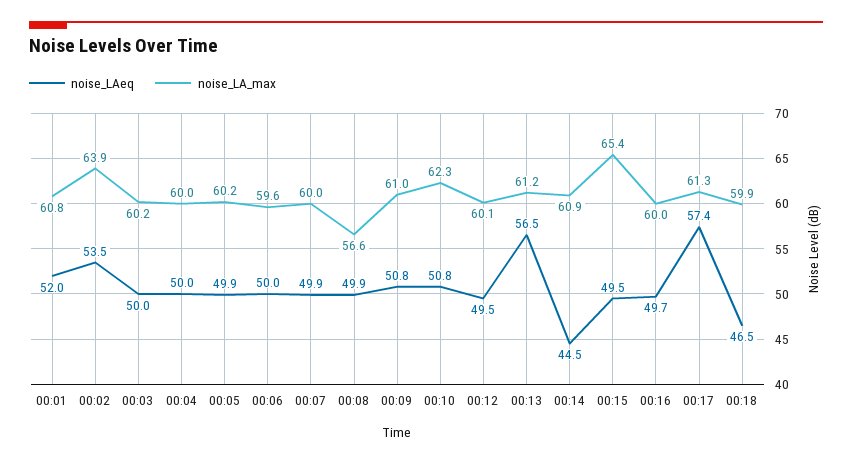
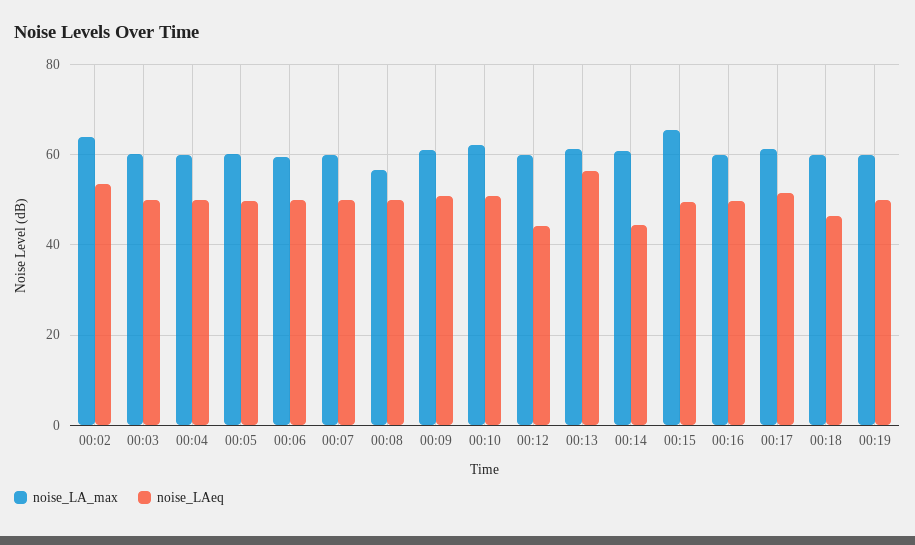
noise_LAeq, 00:01: 52 -> none
noise_LA_max, 00:01: 60.8 -> none
noise_LAeq, 00:12: 49.5 -> 44
noise_LAeq, 00:17: 57.4 -> 52
noise_LA_max, 00:19: none -> 60
noise_LAeq, 00:19: none -> 50

